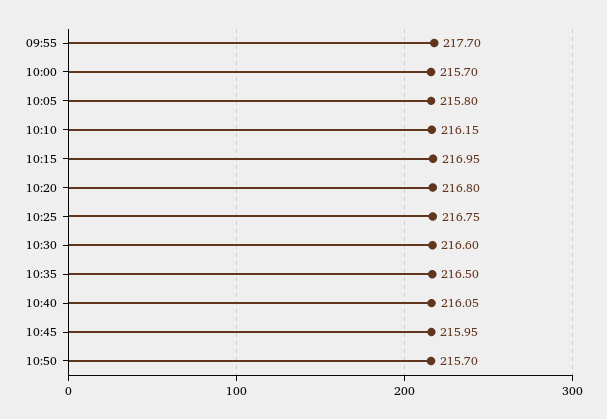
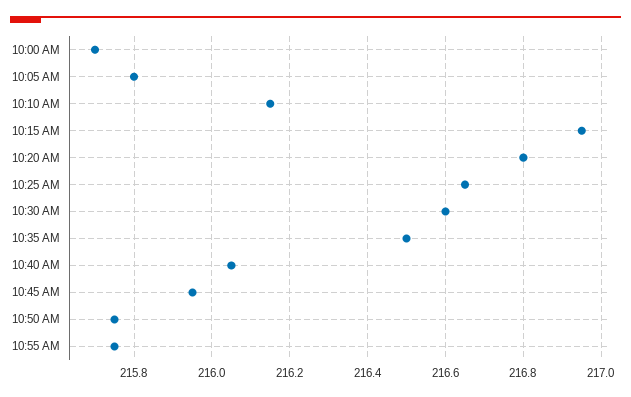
09:55: 217.7 -> none
10:25: 216.75 -> 216.65
10:50: 215.7 -> 215.75
10:55 AM: none -> 215.75

